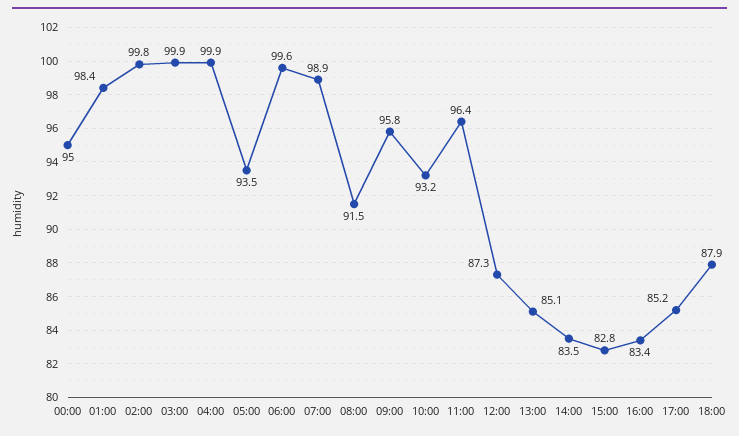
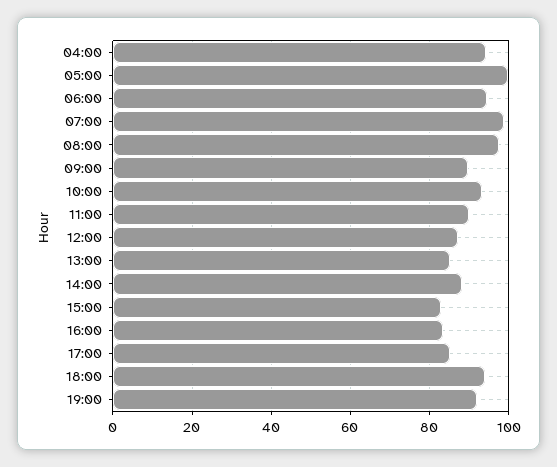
00:00: 95 -> none
01:00: 98.4 -> none
02:00: 99.8 -> none
03:00: 99.9 -> none
04:00: 99.9 -> 94
05:00: 93.5 -> 100
06:00: 99.6 -> 94
08:00: 91.5 -> 98
09:00: 95.8 -> 90
11:00: 96.4 -> 90
14:00: 83.5 -> 88
18:00: 87.9 -> 94
19:00: none -> 92

